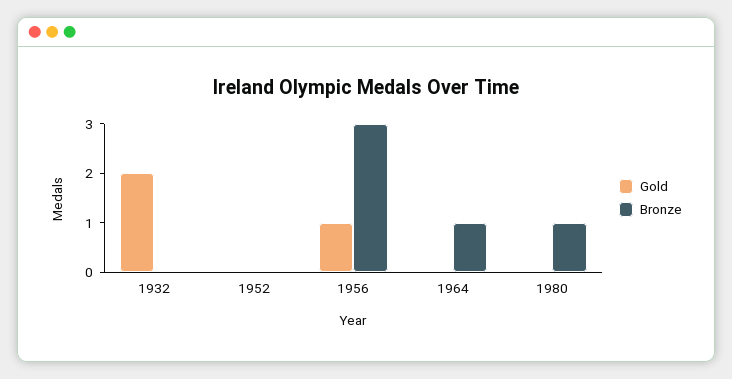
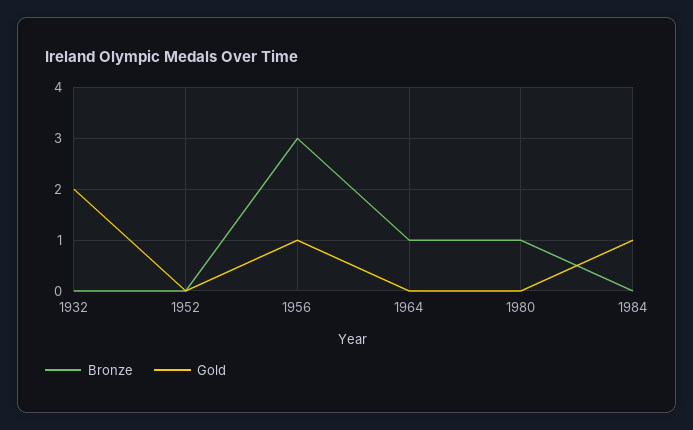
Bronze, 1984: none -> 0
Gold, 1984: none -> 1

